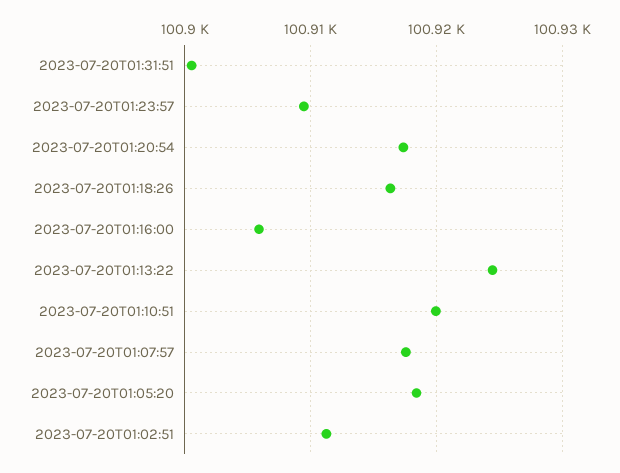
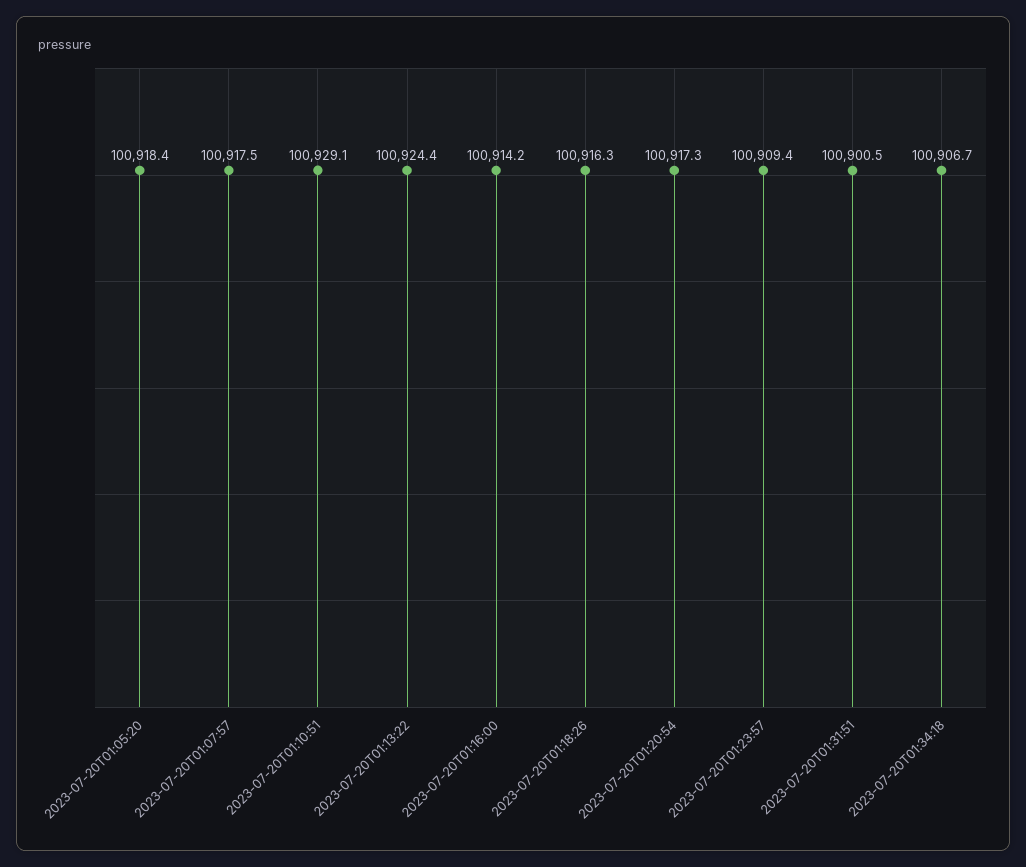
2023-07-20T01:16:00: 100906 -> 100914.2
2023-07-20T01:10:51: 100920 -> 100929.1
2023-07-20T01:02:51: 100911 -> none
2023-07-20T01:34:18: none -> 100906.7

